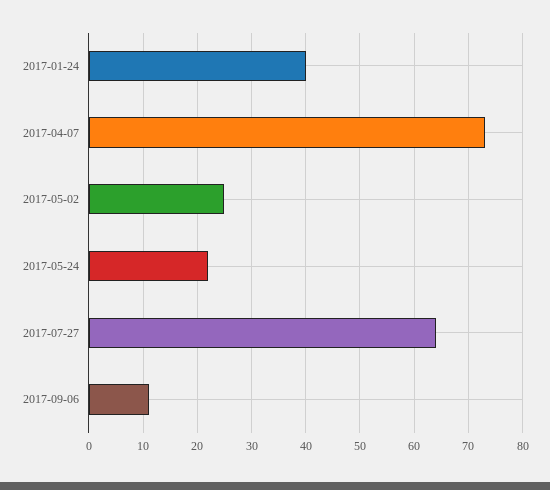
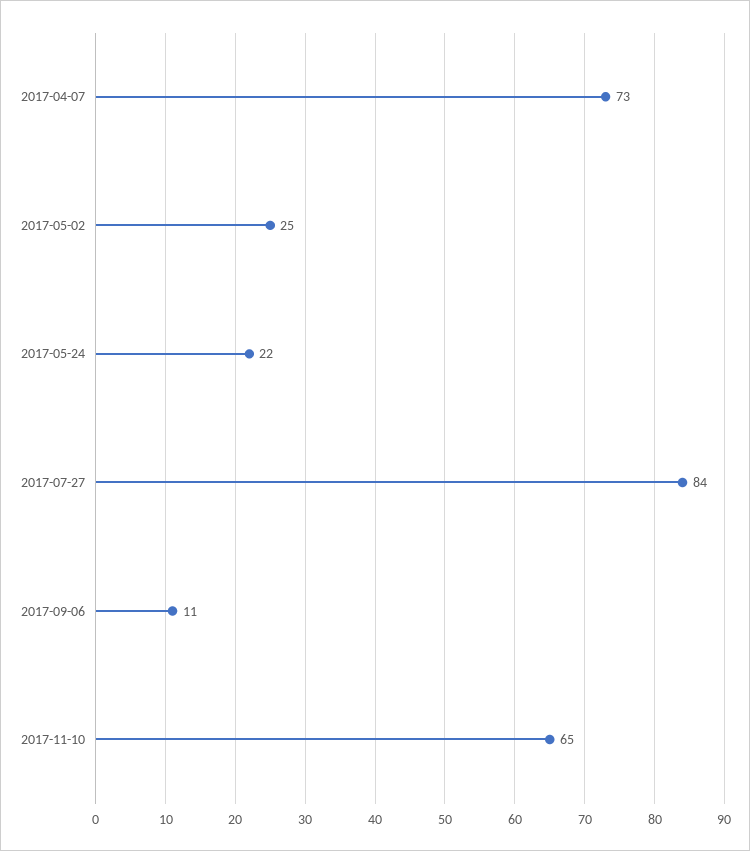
2017-01-24: 40 -> none
2017-07-27: 65 -> 84
2017-11-10: none -> 65

